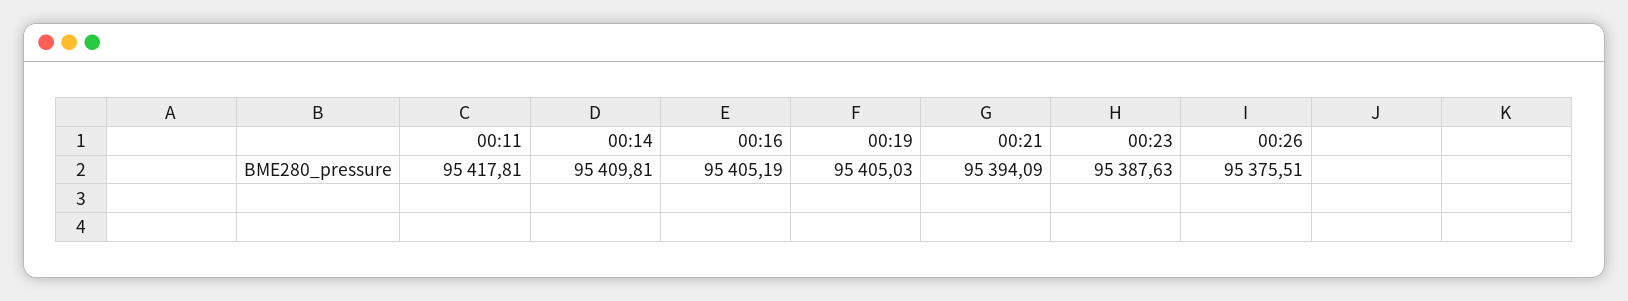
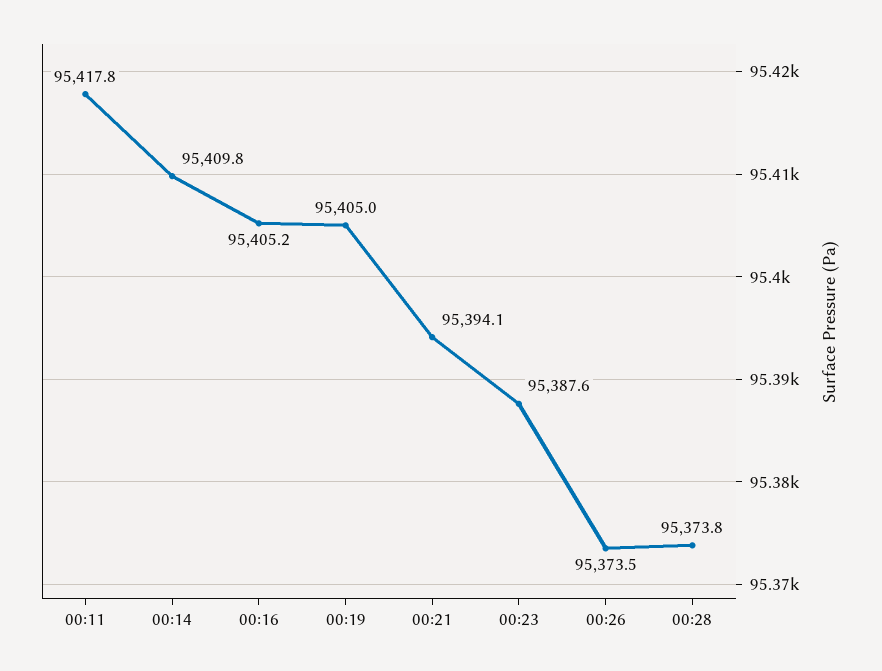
00:26: 95375.51 -> 95373.5
00:28: none -> 95373.8

